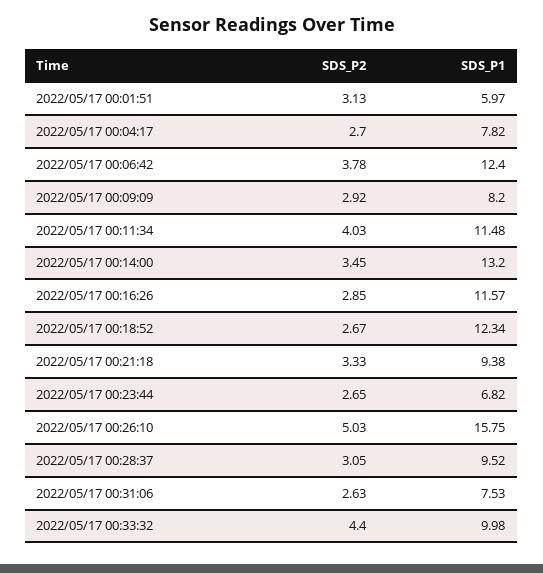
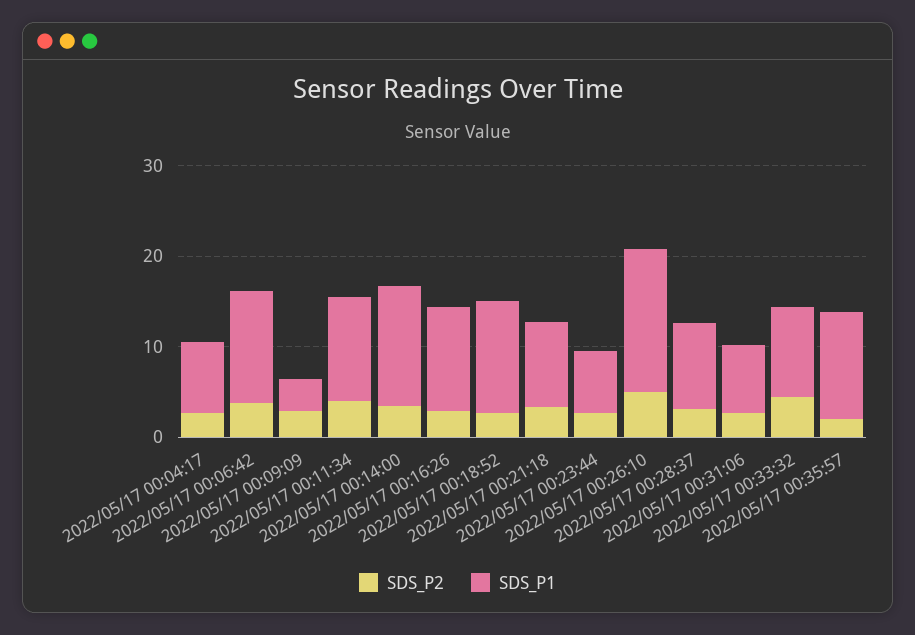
SDS_P2, 2022/05/17 00:01:51: 3.13 -> none
SDS_P1, 2022/05/17 00:01:51: 5.97 -> none
SDS_P1, 2022/05/17 00:09:09: 8.2 -> 4
SDS_P2, 2022/05/17 00:35:57: none -> 2
SDS_P1, 2022/05/17 00:35:57: none -> 12

